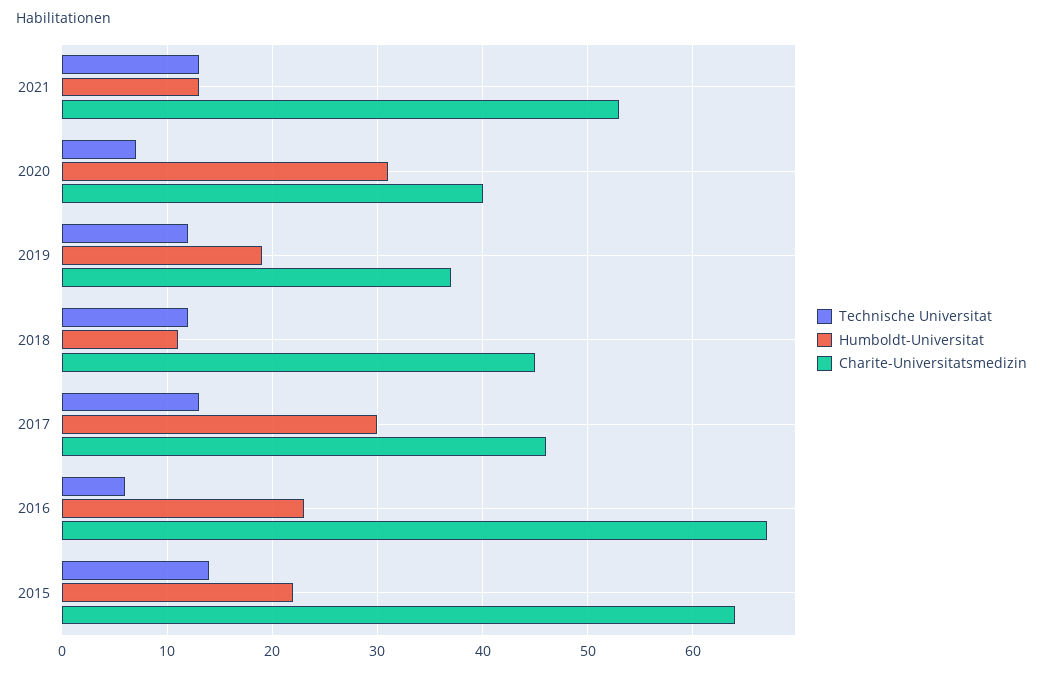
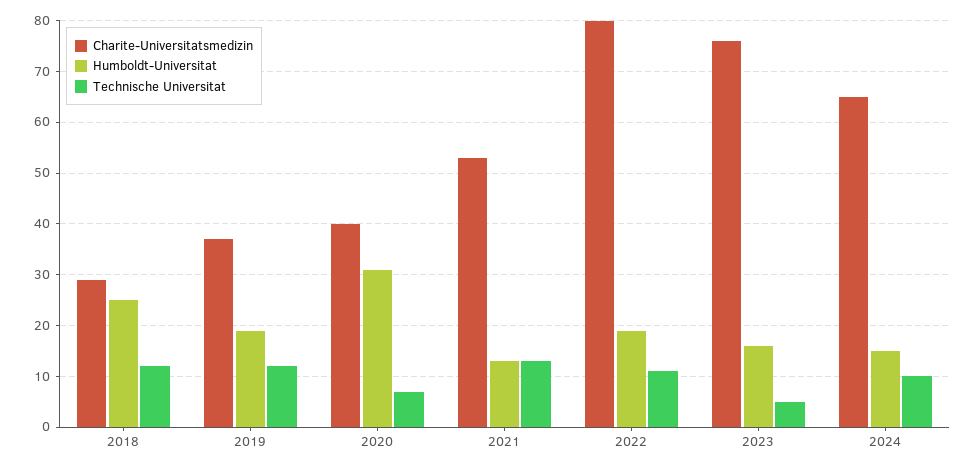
Humboldt-Universitat, 2018: 11 -> 25
Charite-Universitatsmedizin, 2018: 45 -> 30
Technische Universitat, 2017: 13 -> none
Humboldt-Universitat, 2017: 30 -> none
Charite-Universitatsmedizin, 2017: 46 -> none
Technische Universitat, 2016: 6 -> none
Humboldt-Universitat, 2016: 23 -> none
Charite-Universitatsmedizin, 2016: 67 -> none
Technische Universitat, 2015: 14 -> none
Humboldt-Universitat, 2015: 22 -> none
Charite-Universitatsmedizin, 2015: 64 -> none
Charite-Universitatsmedizin, 2022: none -> 80
Humboldt-Universitat, 2022: none -> 20
Technische Universitat, 2022: none -> 10
Charite-Universitatsmedizin, 2023: none -> 75
Humboldt-Universitat, 2023: none -> 15
Technische Universitat, 2023: none -> 5
Charite-Universitatsmedizin, 2024: none -> 65
Humboldt-Universitat, 2024: none -> 15
Technische Universitat, 2024: none -> 10

